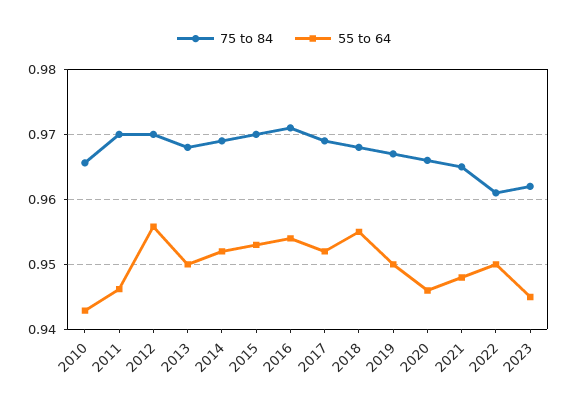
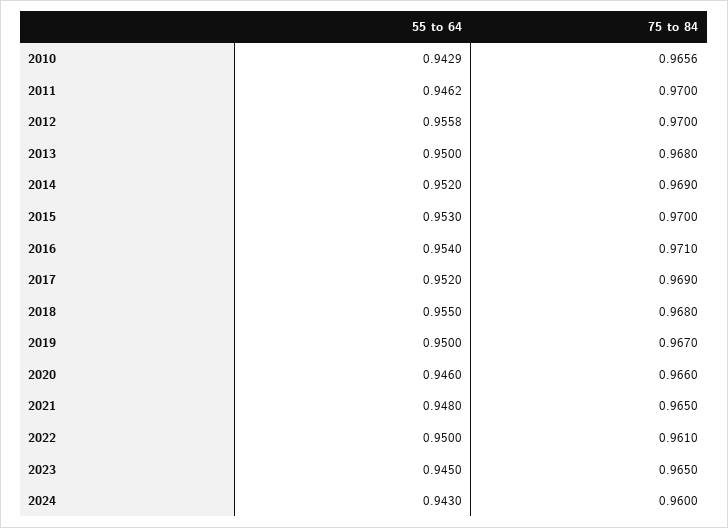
75 to 84, 2023: 0.962 -> 0.965
55 to 64, 2024: none -> 0.943
75 to 84, 2024: none -> 0.96

